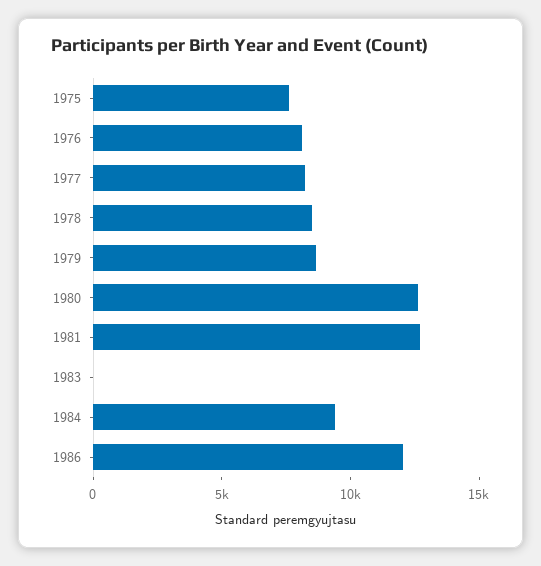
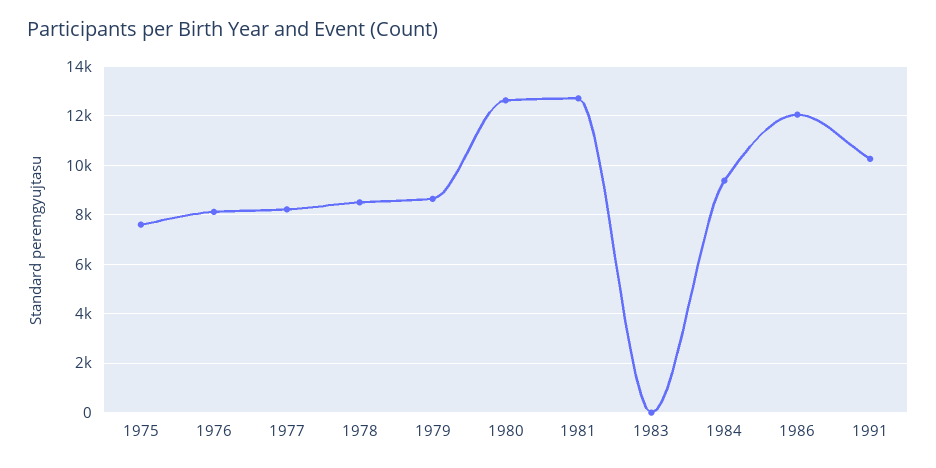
1991: none -> 10250

